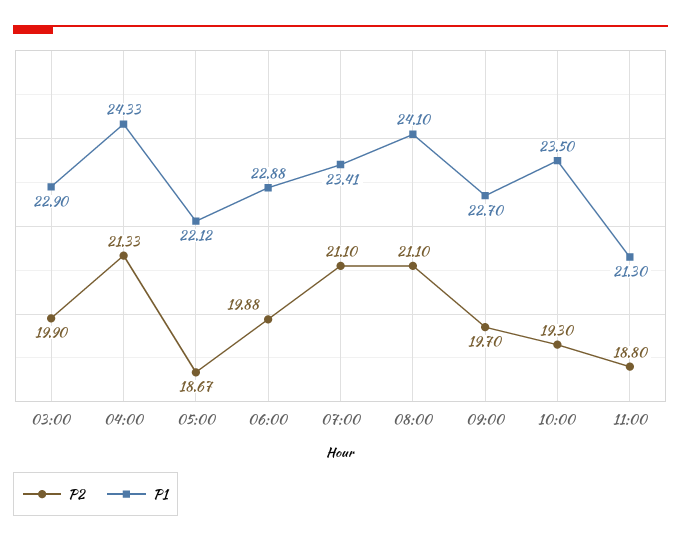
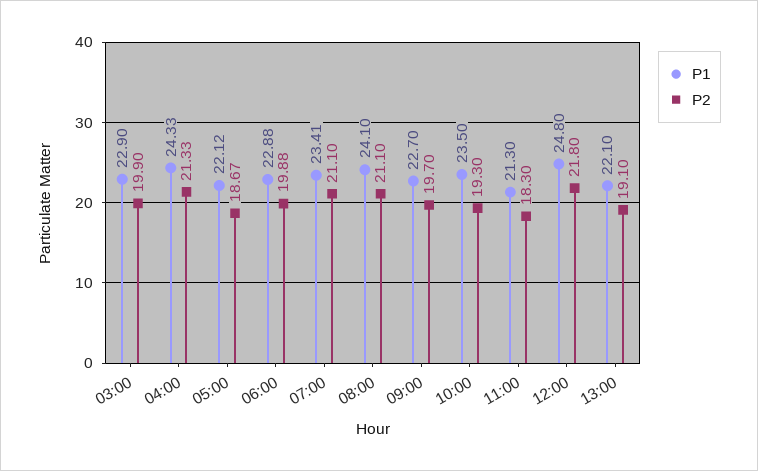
P2, 11:00: 18.8 -> 18.3
P1, 12:00: none -> 24.8
P2, 12:00: none -> 21.8
P1, 13:00: none -> 22.1
P2, 13:00: none -> 19.1

